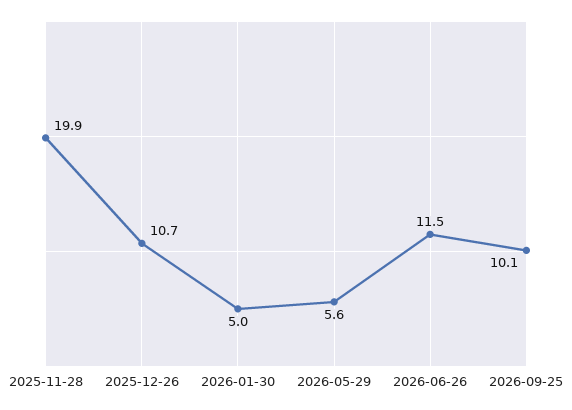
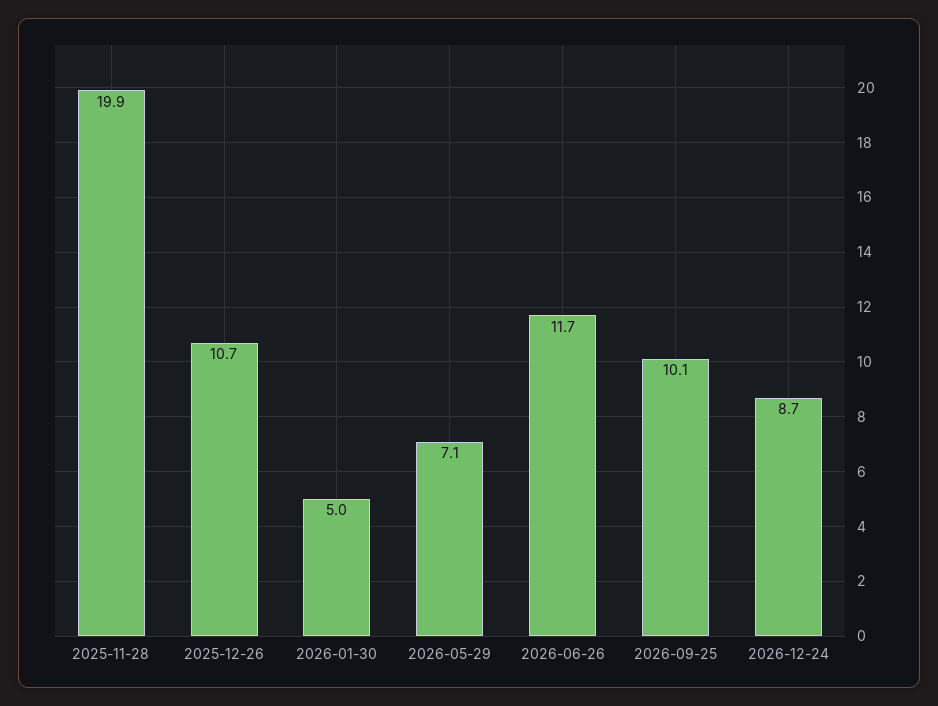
2026-05-29: 5.6 -> 7.1
2026-06-26: 11.5 -> 11.7
2026-12-24: none -> 8.7

